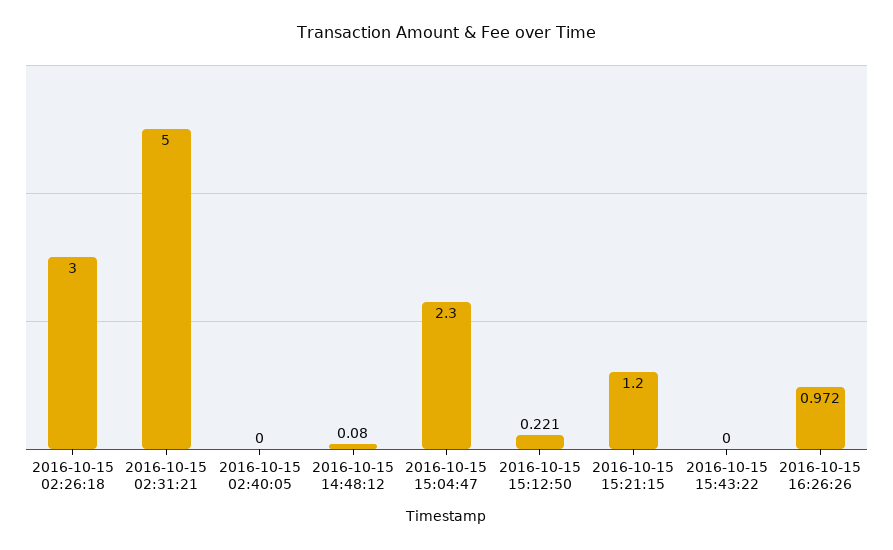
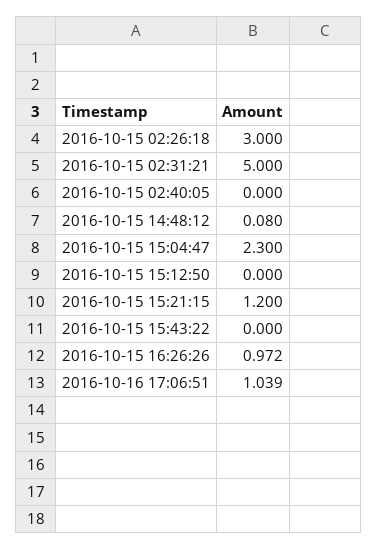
2016-10-15 15:12:50: 0.221 -> 0
2016-10-16 17:06:51: none -> 1.039

